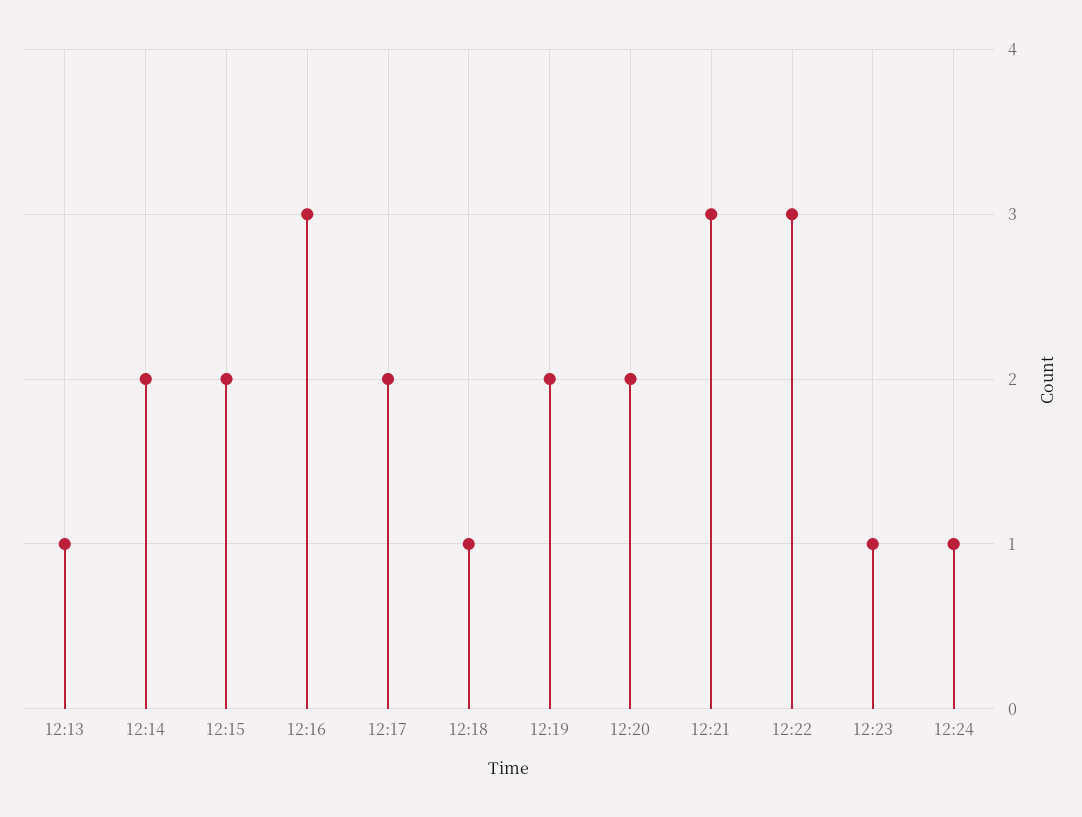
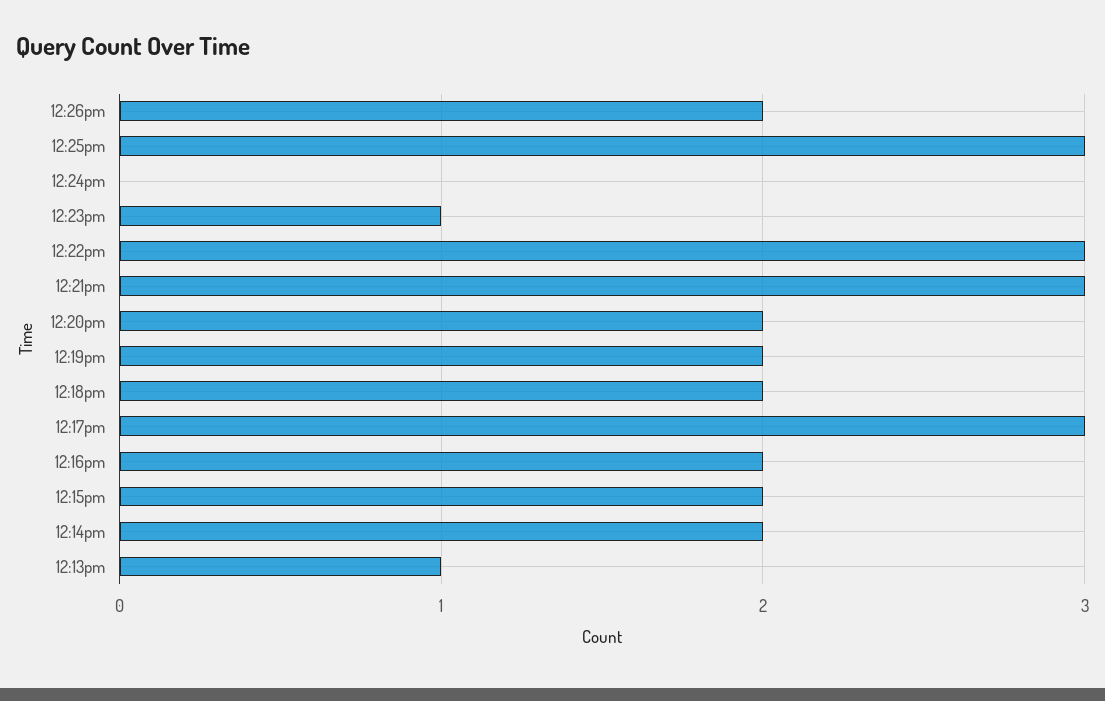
12:16: 3 -> 2
12:17: 2 -> 3
12:18: 1 -> 2
12:24: 1 -> 0
12:26pm: none -> 2
12:25pm: none -> 3

